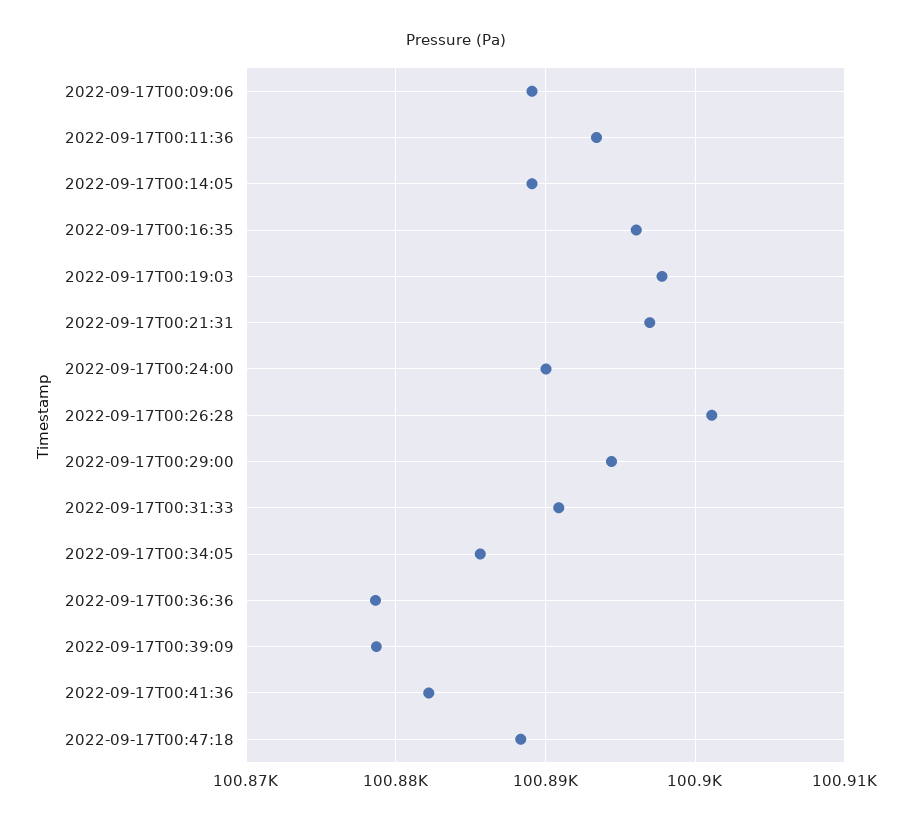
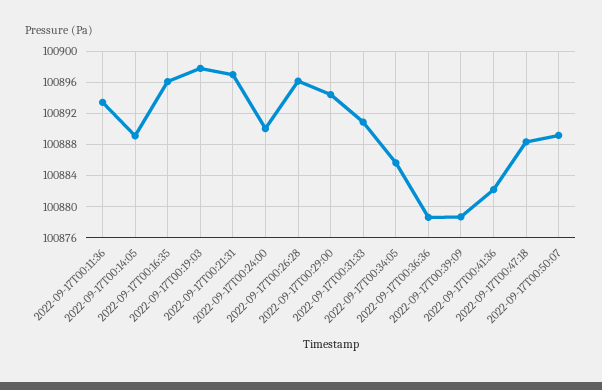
2022-09-17T00:09:06: 100889 -> none
2022-09-17T00:26:28: 100901 -> 100896
2022-09-17T00:50:07: none -> 100889

